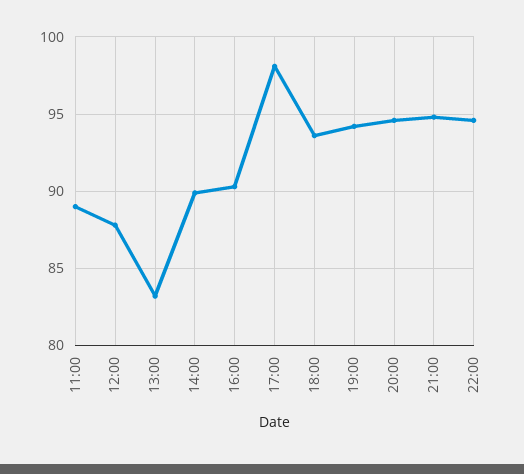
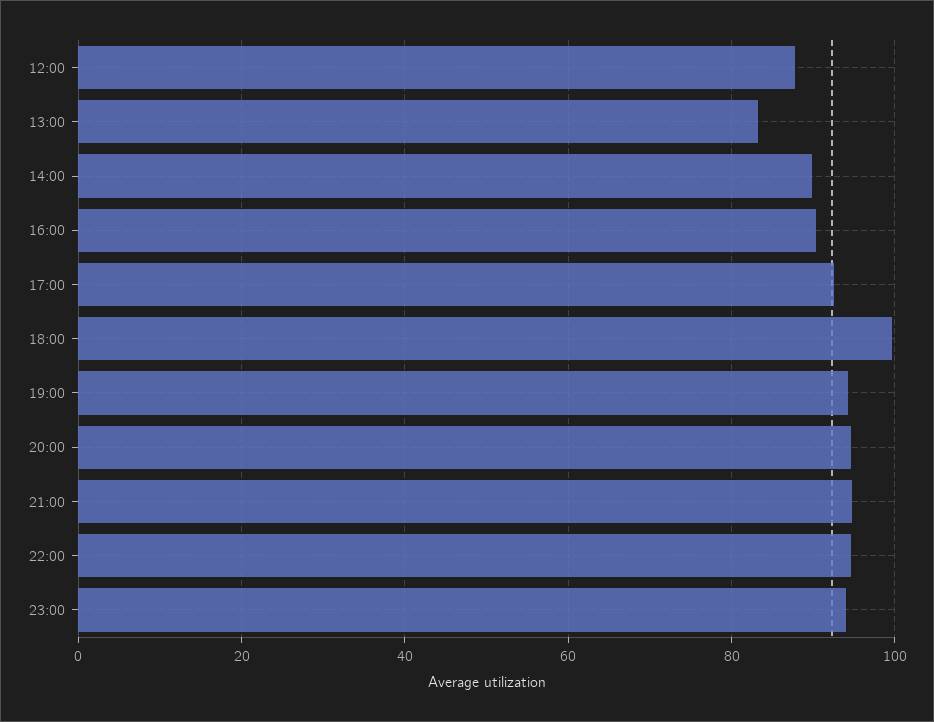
11:00: 89 -> none
17:00: 98 -> 92
18:00: 93.5 -> 100
23:00: none -> 94

